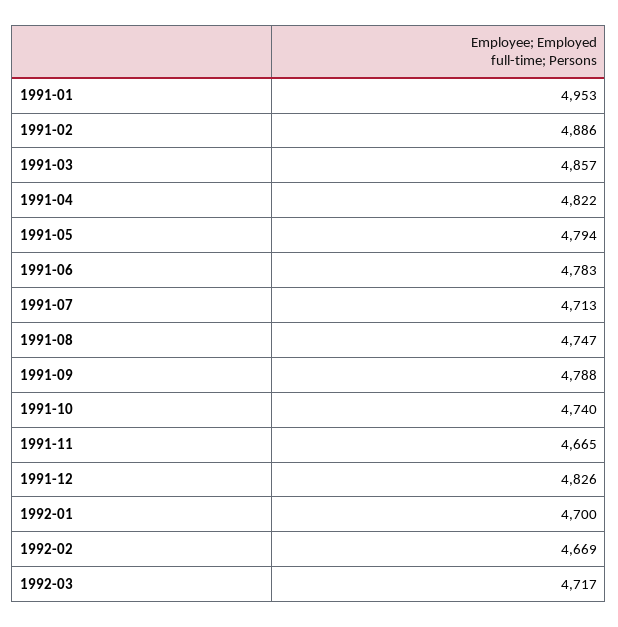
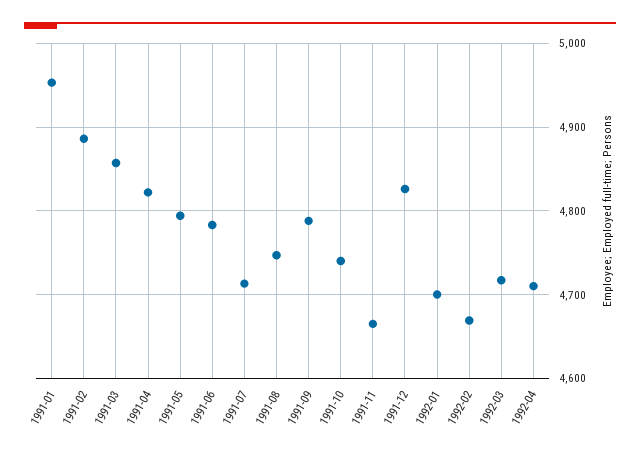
1992-04: none -> 4710

